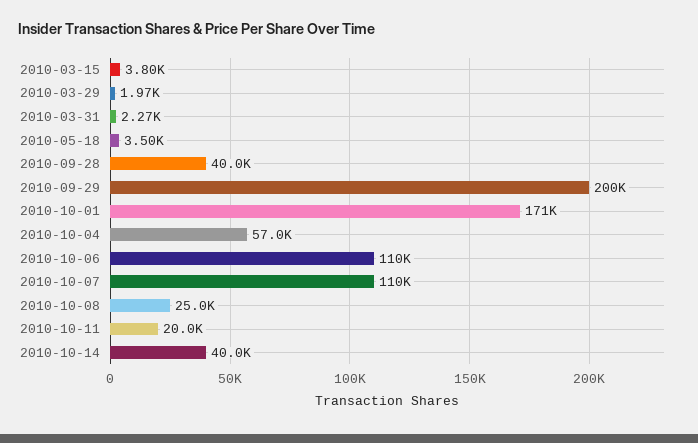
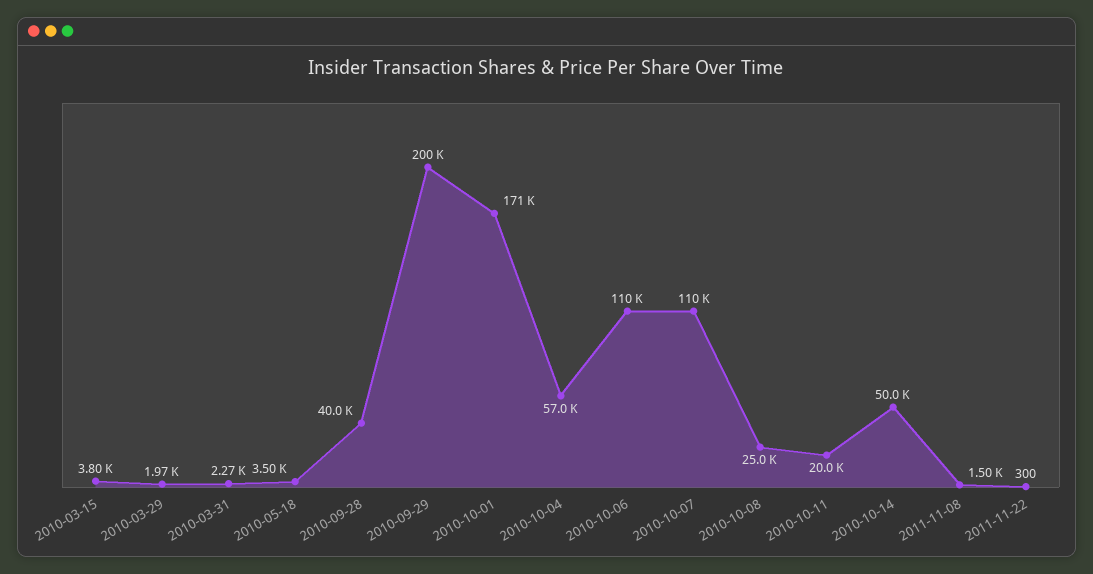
2010-10-14: 40000 -> 50000
2011-11-08: none -> 1500
2011-11-22: none -> 300

